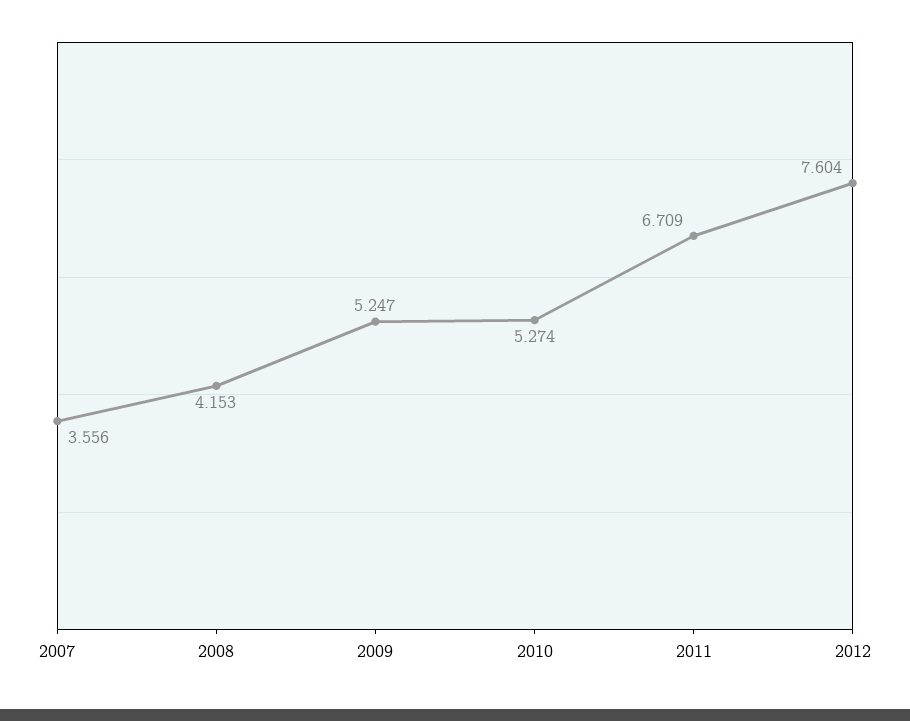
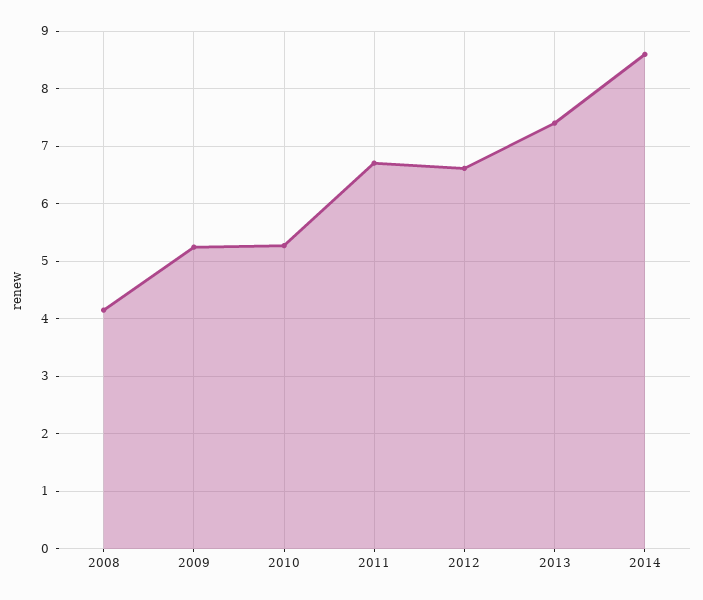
2007: 3.556 -> none
2012: 7.604 -> 6.6
2013: none -> 7.4
2014: none -> 8.6

